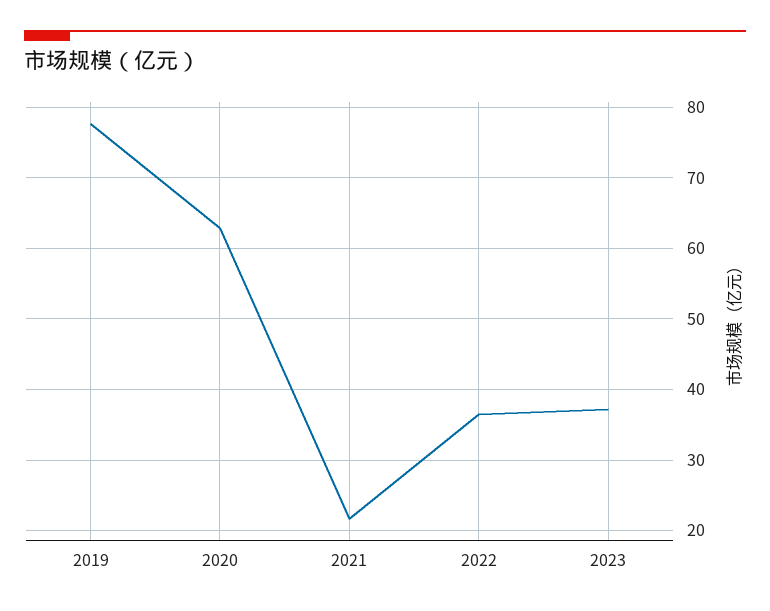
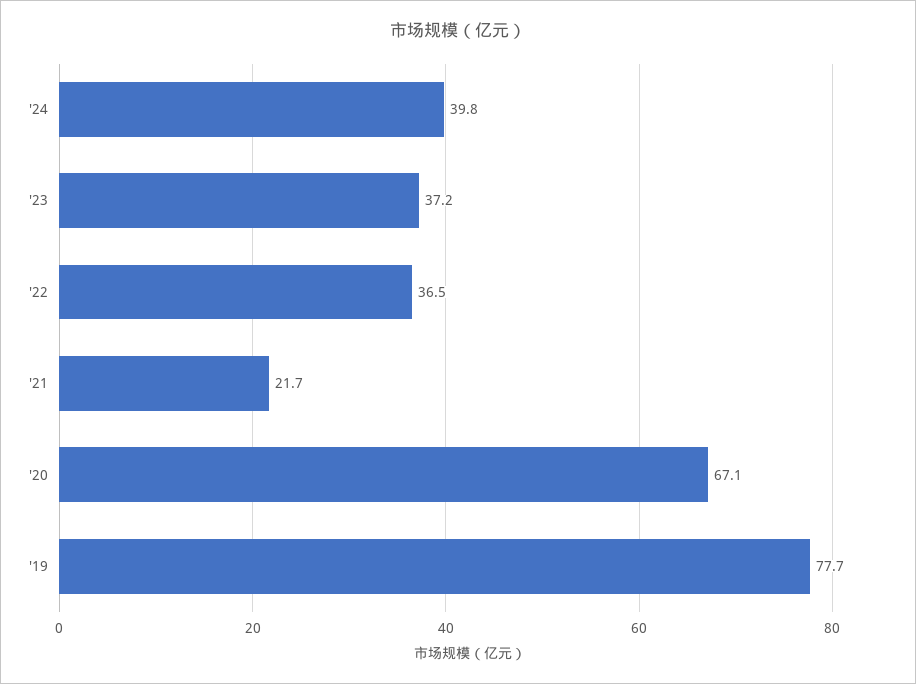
2020: 63 -> 67.1
'24: none -> 39.8

